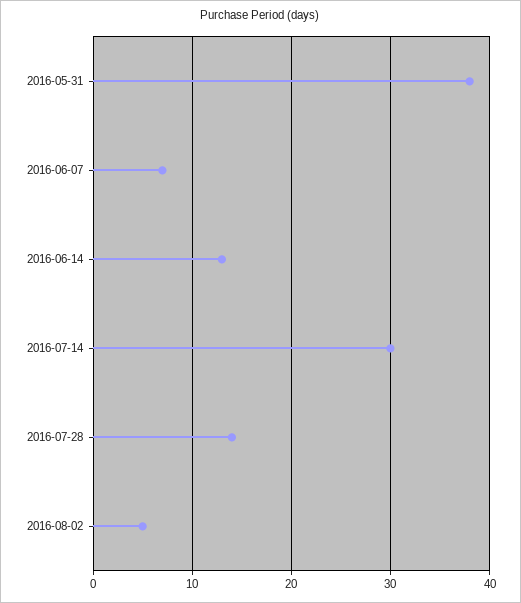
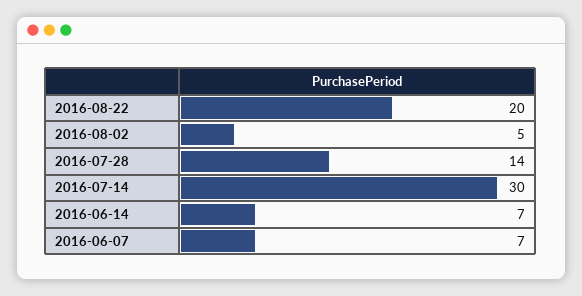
2016-05-31: 38 -> none
2016-06-14: 13 -> 7
2016-08-22: none -> 20

